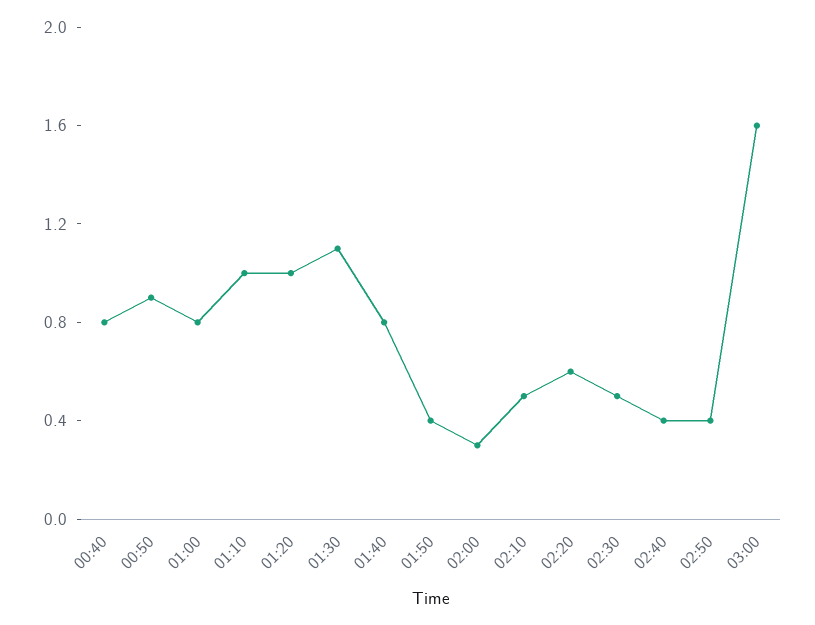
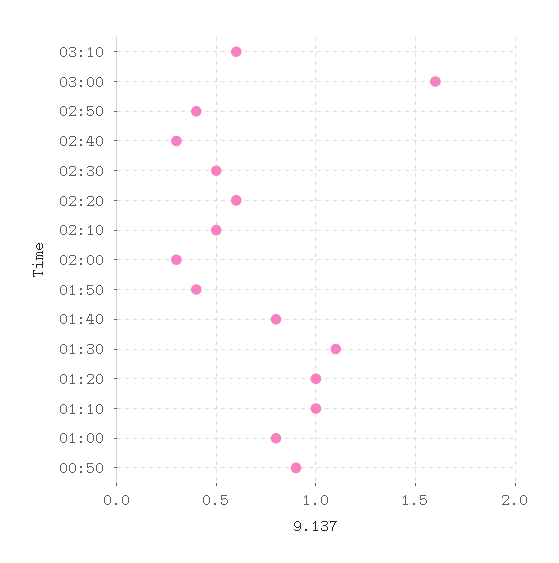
00:40: 0.8 -> none
02:40: 0.4 -> 0.3
03:10: none -> 0.6

